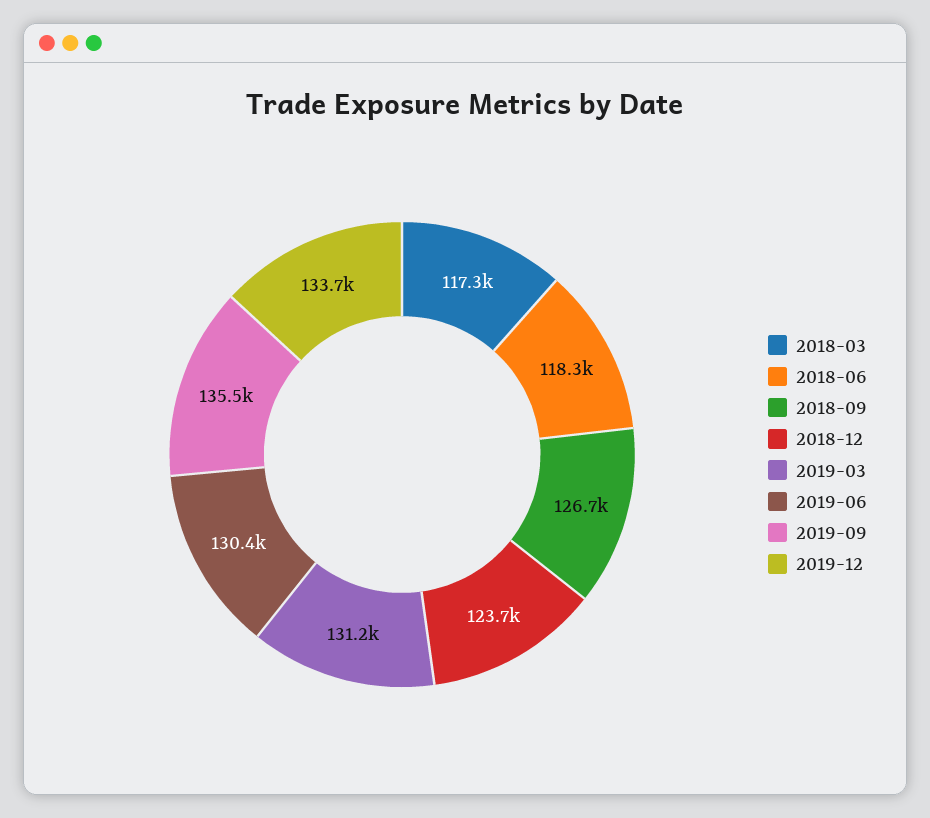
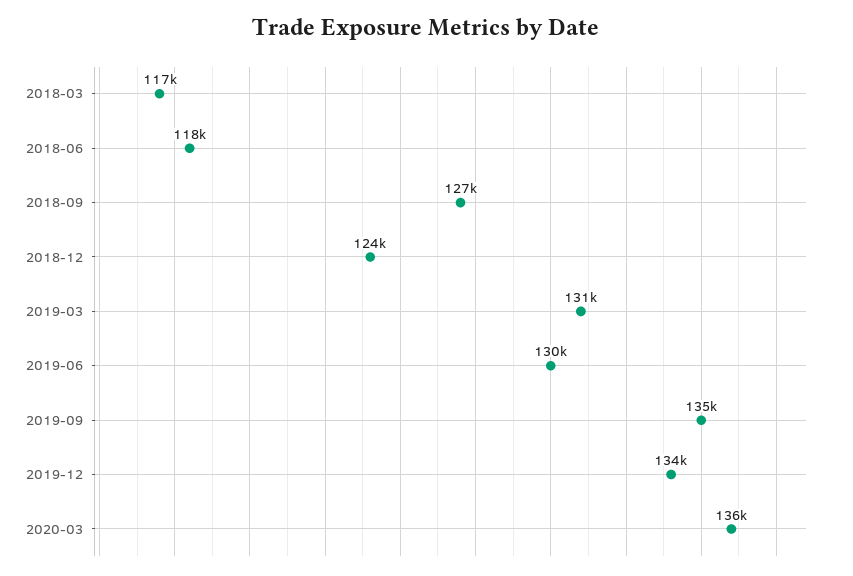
2020-03: none -> 136000

